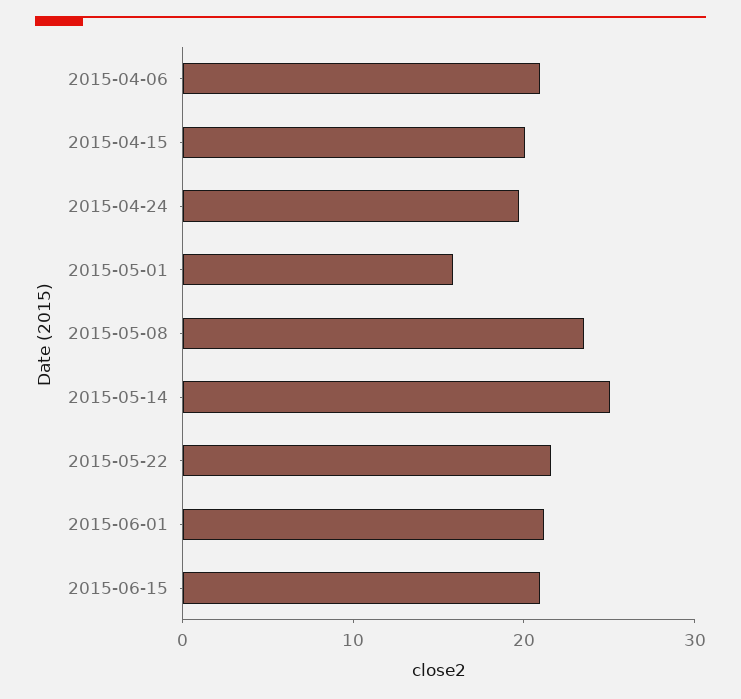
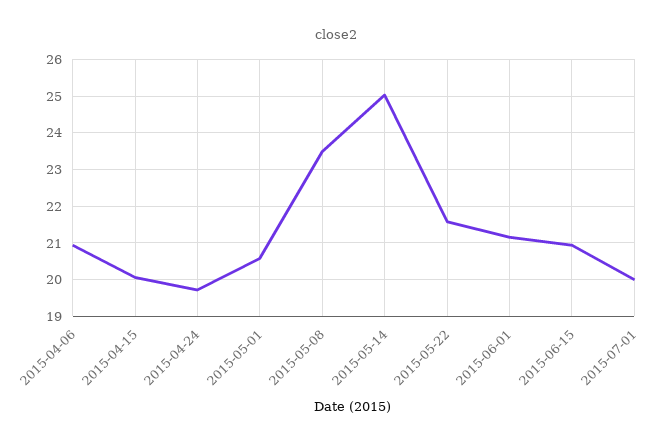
2015-05-01: 16 -> 20.6
2015-07-01: none -> 20

